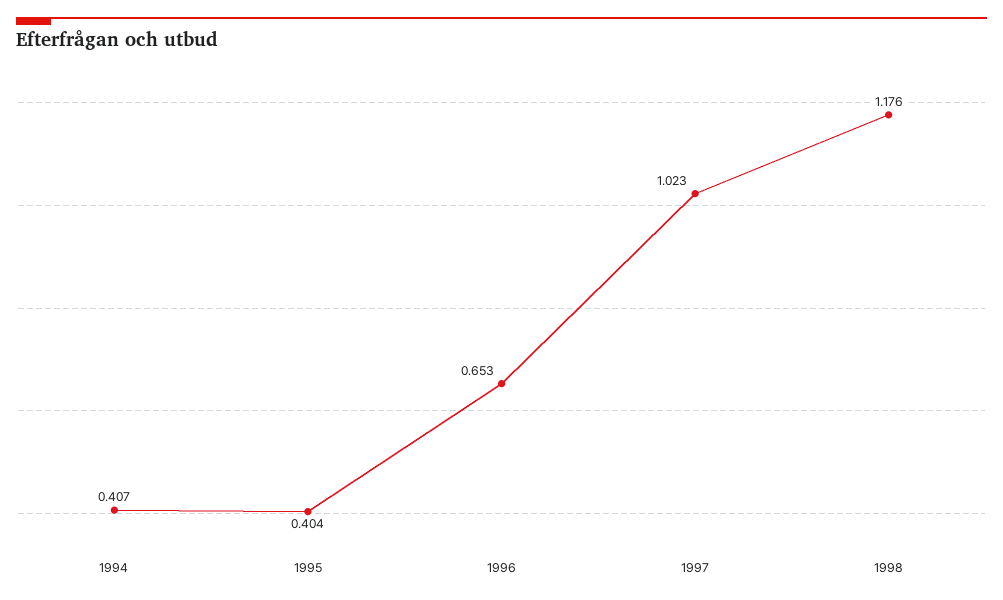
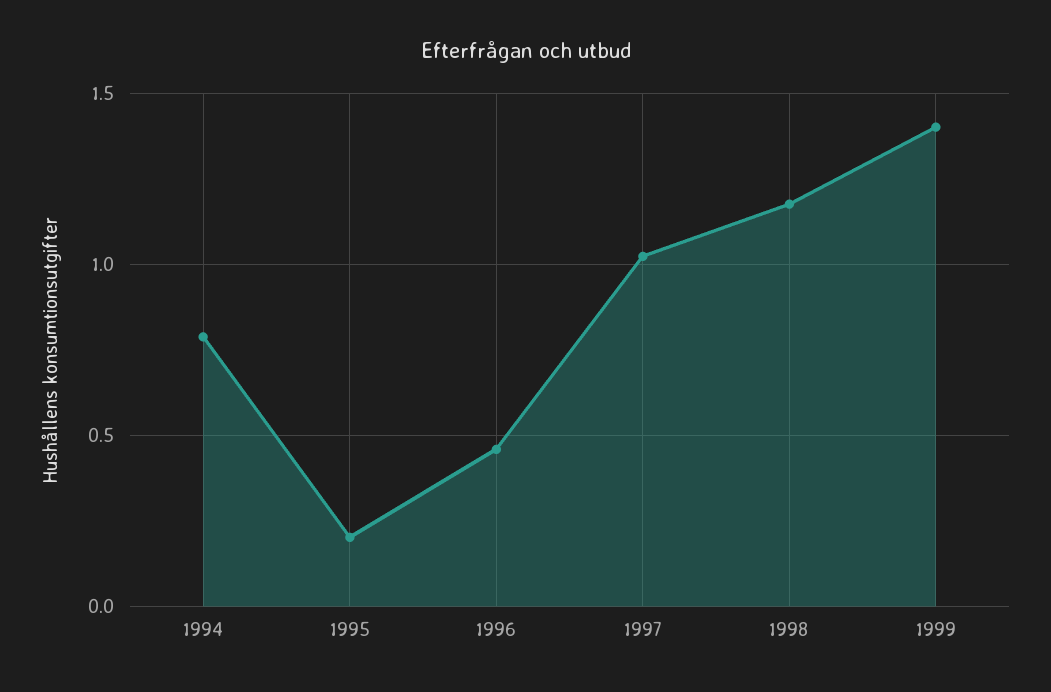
1994: 0.407 -> 0.8
1995: 0.404 -> 0.2
1996: 0.653 -> 0.45
1999: none -> 1.4

